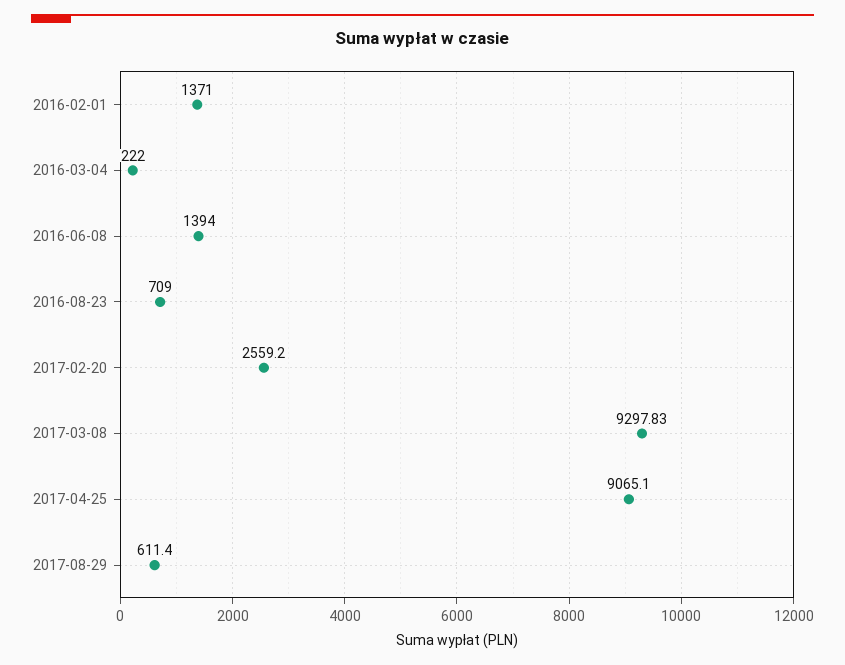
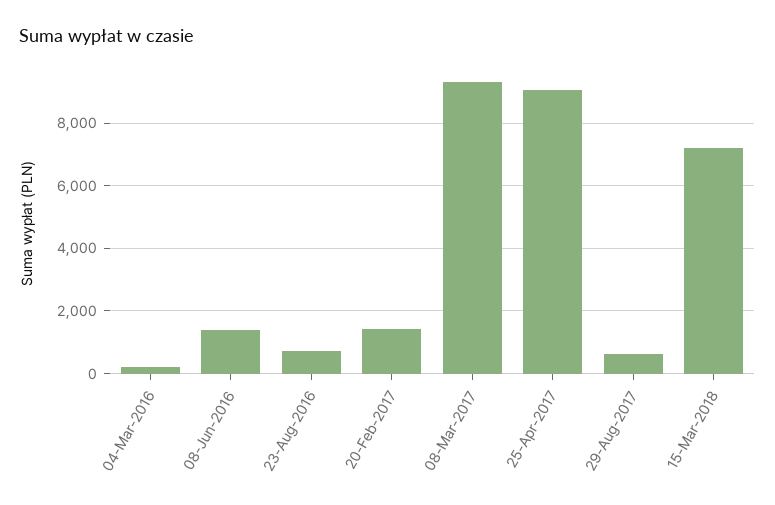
2016-02-01: 1371 -> none
2017-02-20: 2559.2 -> 1400
15-Mar-2018: none -> 7200

